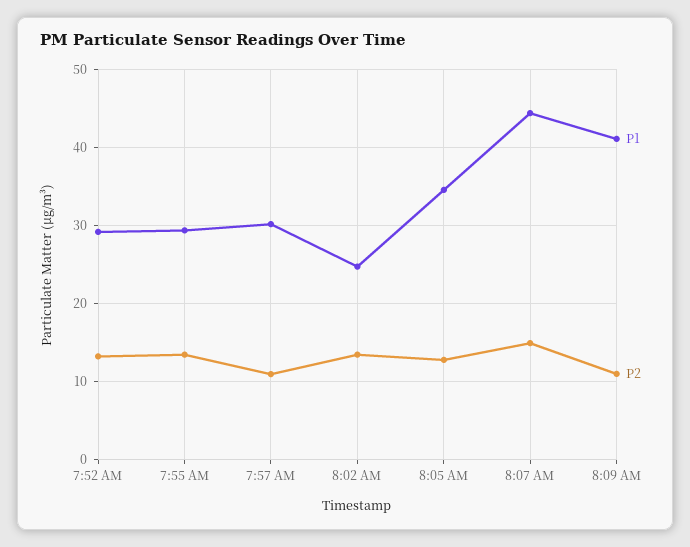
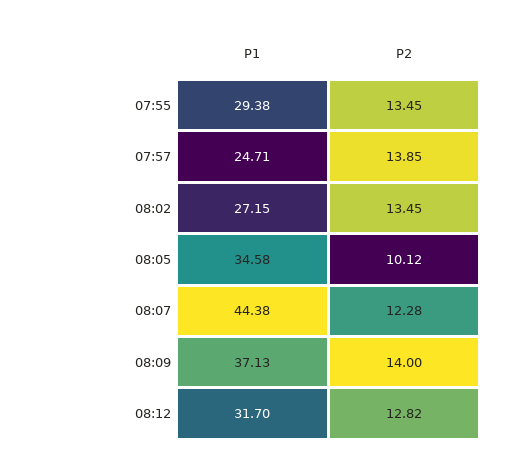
P1, 7:52 AM: 29 -> none
P2, 7:52 AM: 13 -> none
P1, 7:57 AM: 30 -> 24.71
P2, 7:57 AM: 11 -> 13.85
P1, 8:02 AM: 25 -> 27.15
P2, 8:05 AM: 13 -> 10.12
P2, 8:07 AM: 15 -> 12.28
P1, 8:09 AM: 41 -> 37.13
P2, 8:09 AM: 11 -> 14
P1, 08:12: none -> 31.7
P2, 08:12: none -> 12.82

